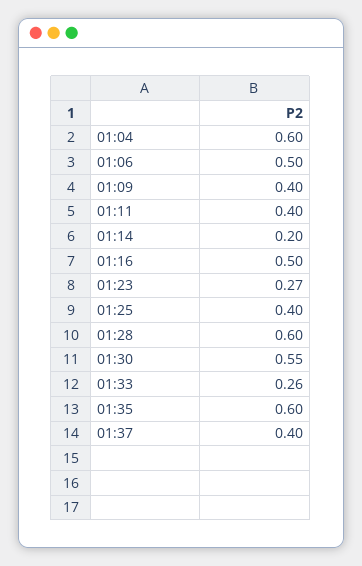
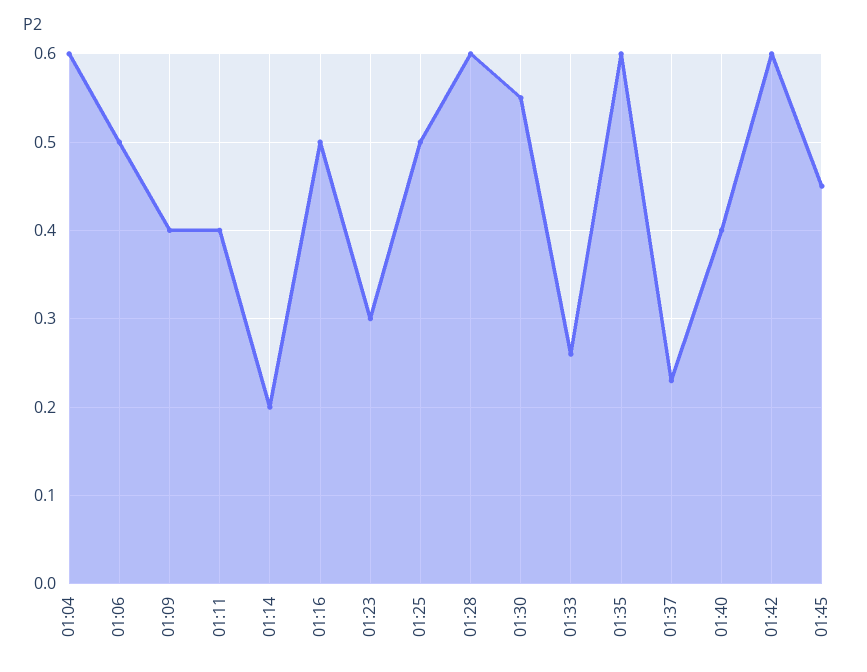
01:23: 0.27 -> 0.3
01:25: 0.4 -> 0.5
01:37: 0.4 -> 0.23
01:40: none -> 0.4
01:42: none -> 0.6
01:45: none -> 0.45

